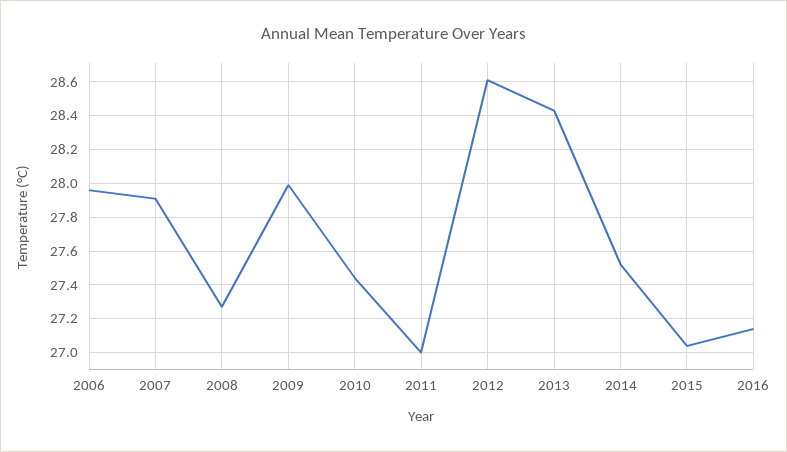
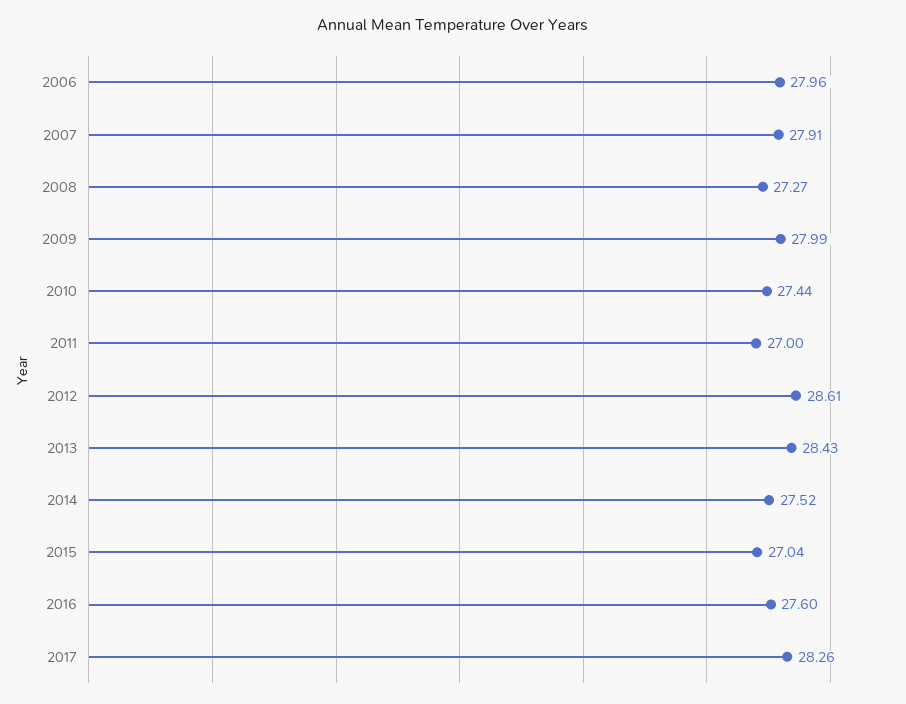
2016: 27.15 -> 27.6
2017: none -> 28.26

